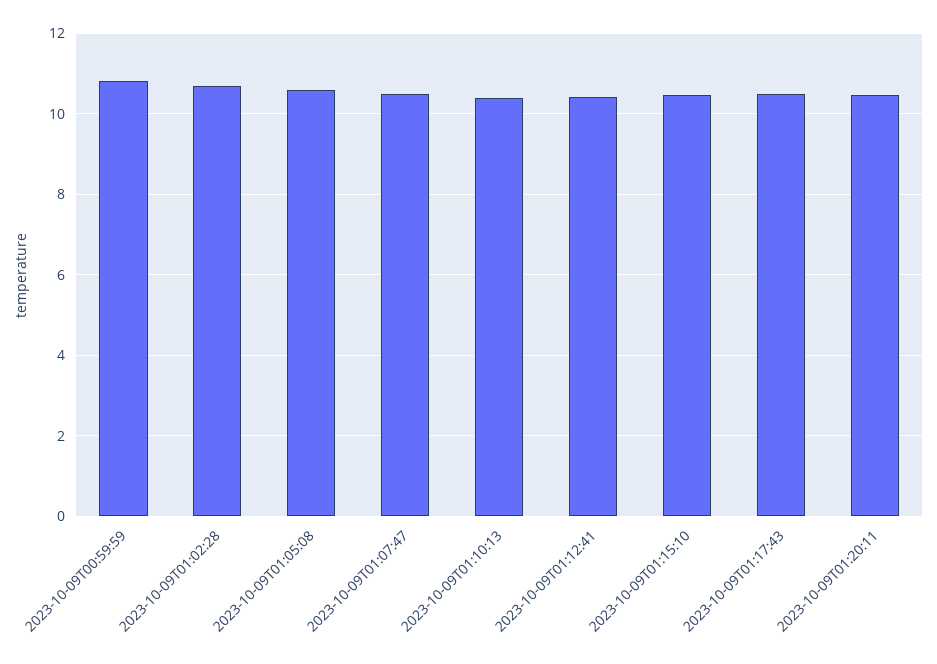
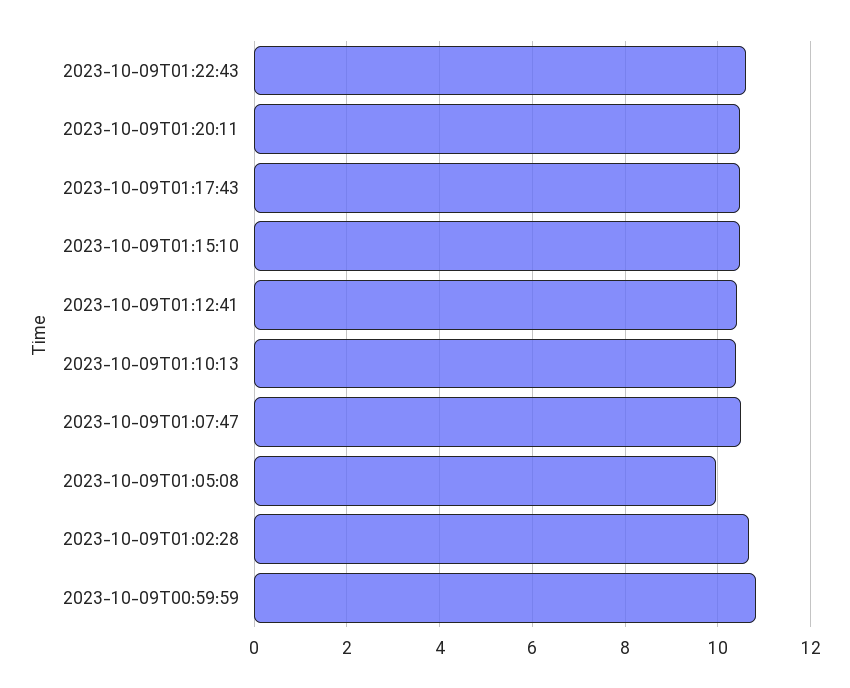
2023-10-09T01:05:08: 10.6 -> 10
2023-10-09T01:22:43: none -> 10.6

